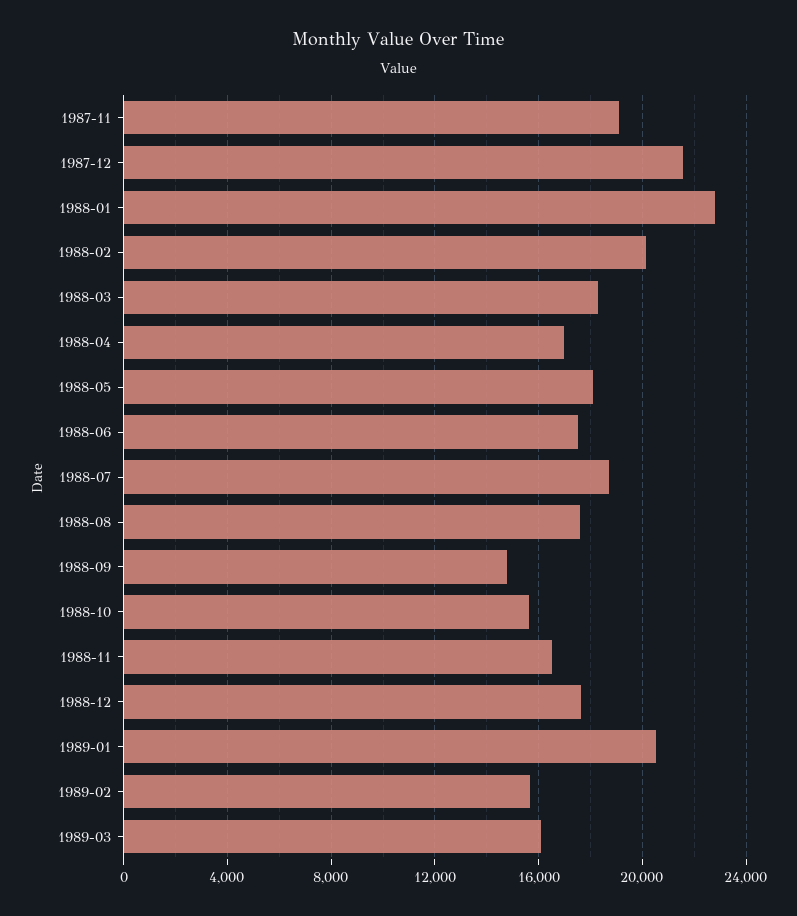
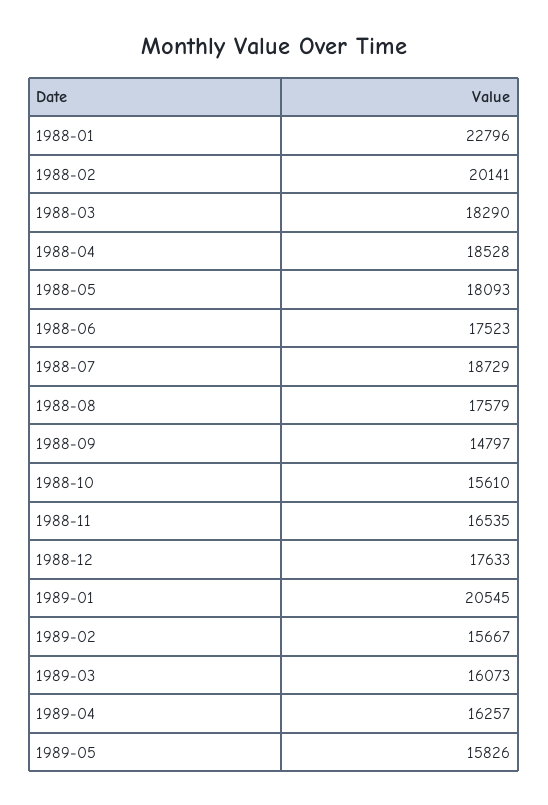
1987-11: 19000 -> none
1987-12: 21500 -> none
1988-04: 17000 -> 18528
1989-04: none -> 16257
1989-05: none -> 15826

